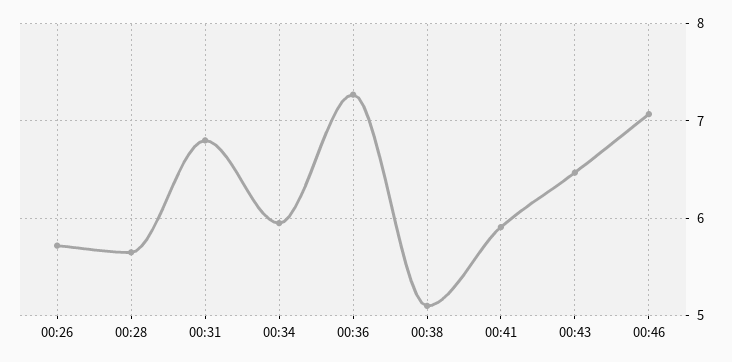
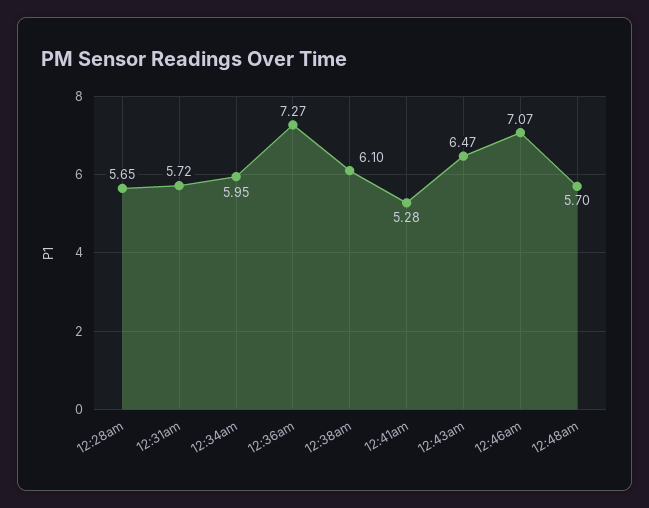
00:26: 5.7 -> none
00:31: 6.8 -> 5.72
00:38: 5.1 -> 6.1
00:41: 5.9 -> 5.28
12:48am: none -> 5.7

